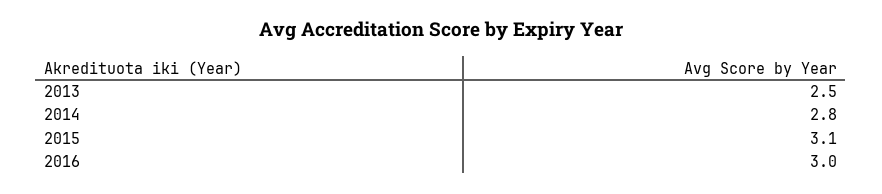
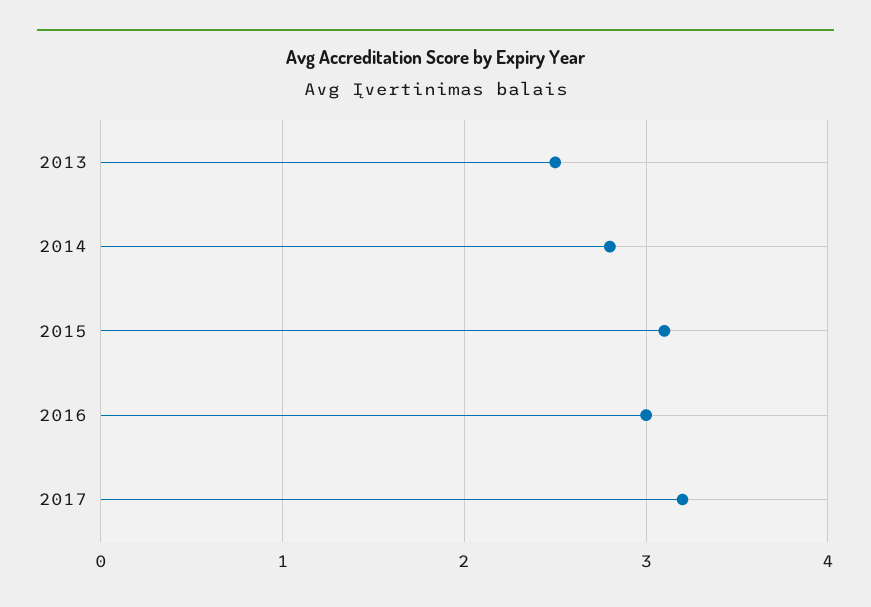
2017: none -> 3.2

